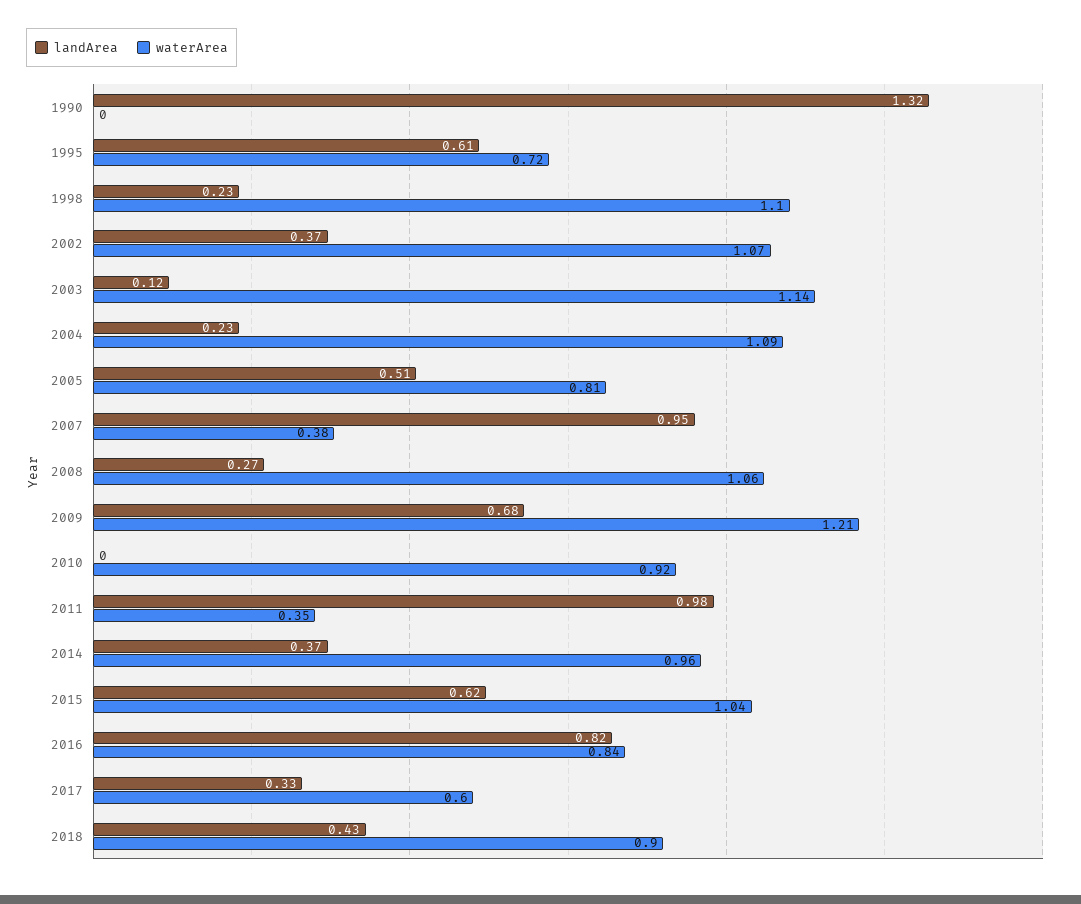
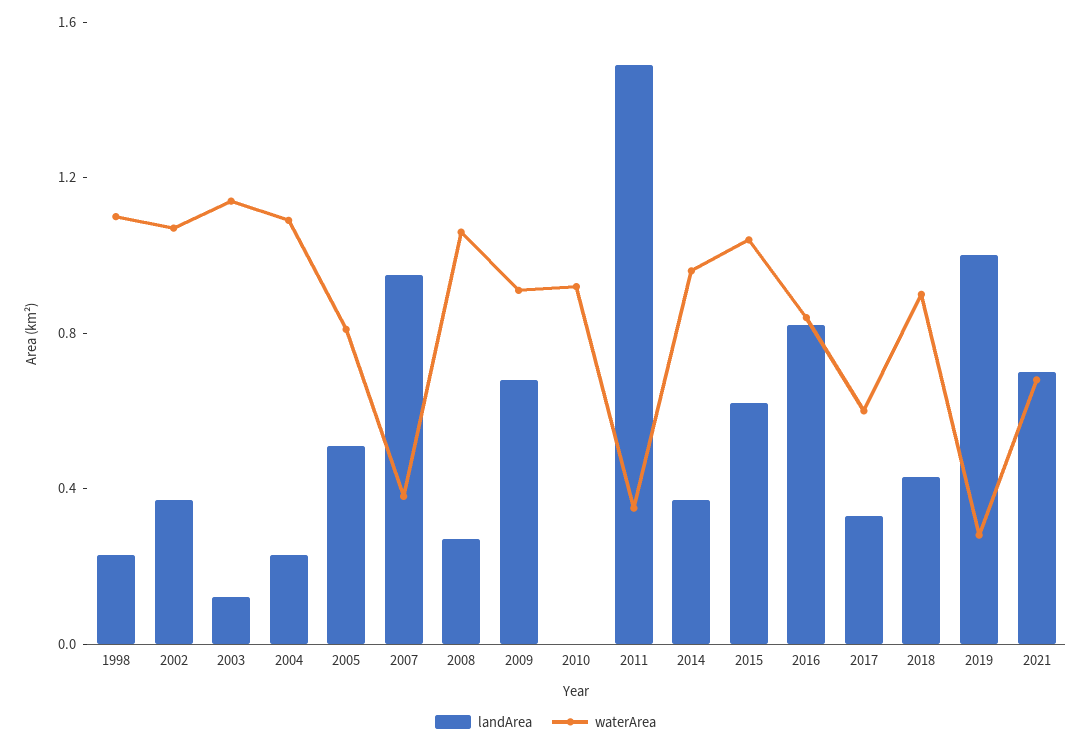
landArea, 1990: 1.32 -> none
waterArea, 1990: 0 -> none
landArea, 1995: 0.61 -> none
waterArea, 1995: 0.72 -> none
waterArea, 2009: 1.21 -> 0.9
landArea, 2011: 0.98 -> 1.5
landArea, 2019: none -> 1
waterArea, 2019: none -> 0.3
landArea, 2021: none -> 0.7
waterArea, 2021: none -> 0.7

